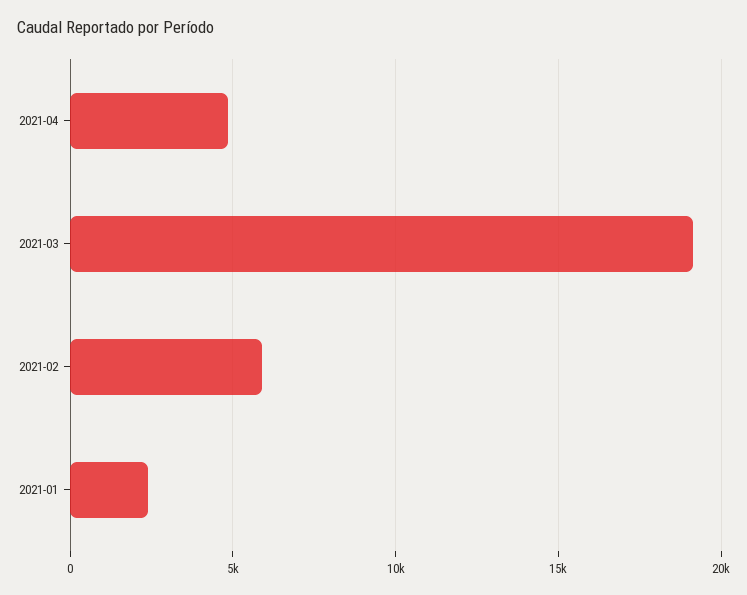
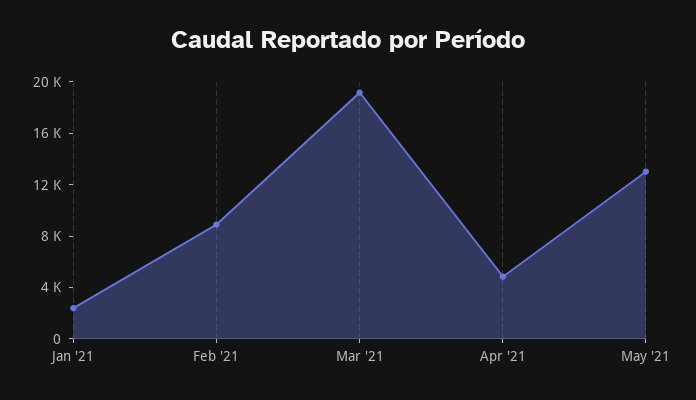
2021-02: 6000 -> 9000
May '21: none -> 13000

